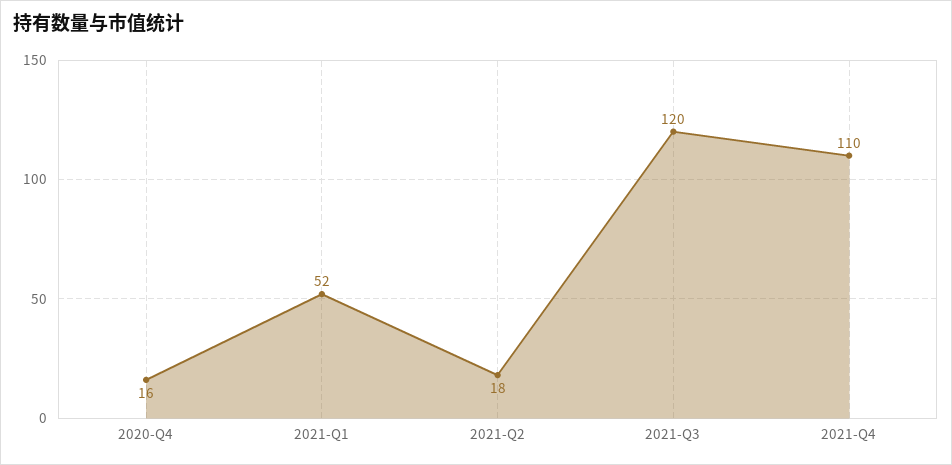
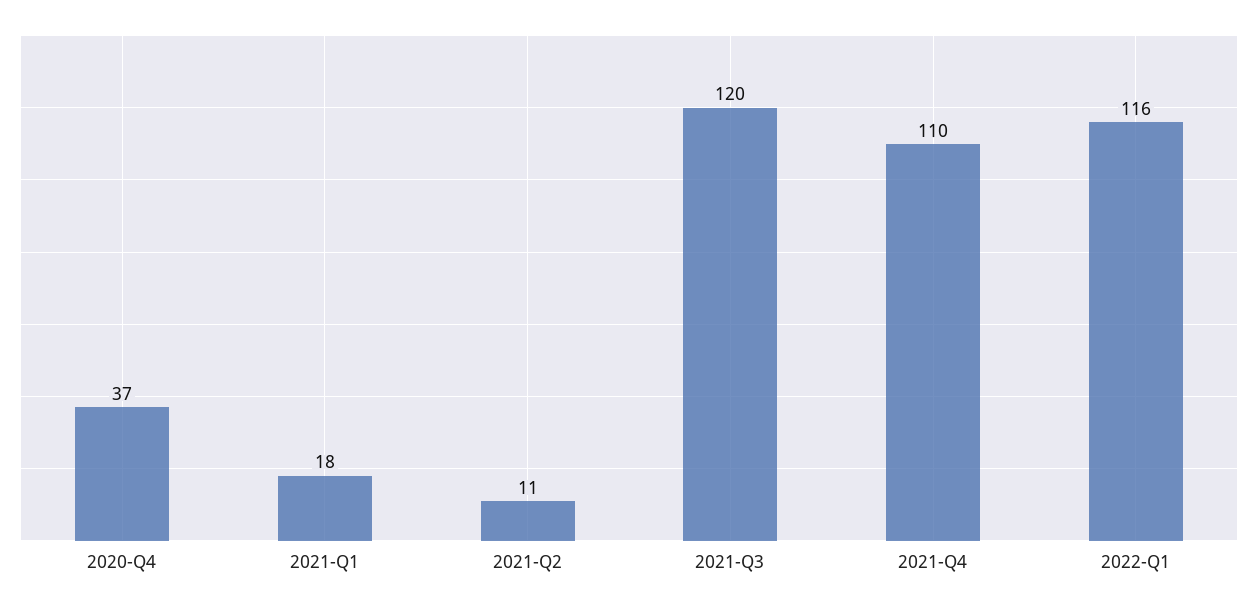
2020-Q4: 16 -> 37
2021-Q1: 52 -> 18
2021-Q2: 18 -> 11
2022-Q1: none -> 116

